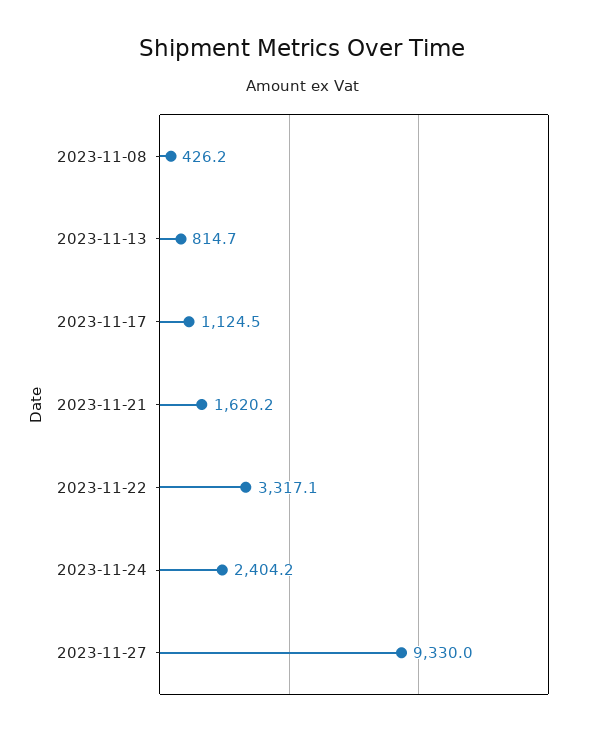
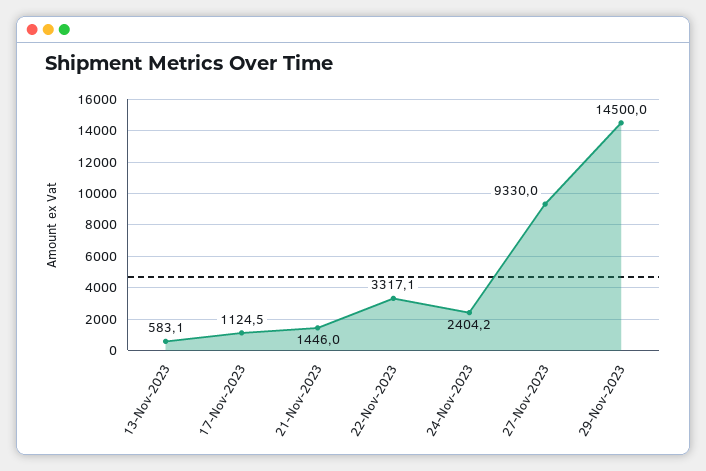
2023-11-08: 426.2 -> none
2023-11-13: 814.7 -> 583.1
2023-11-21: 1620.2 -> 1446
29-Nov-2023: none -> 14500

